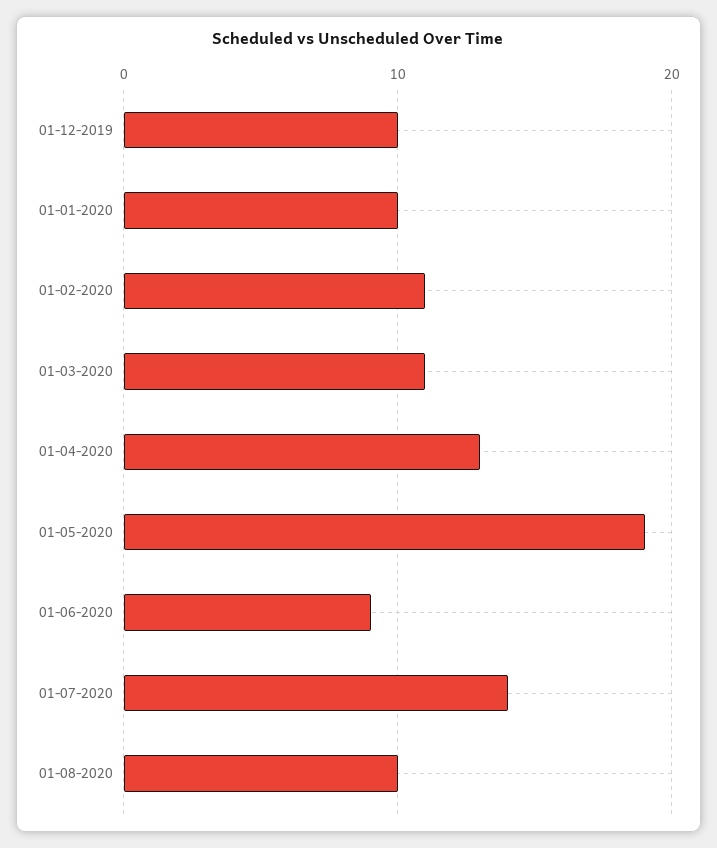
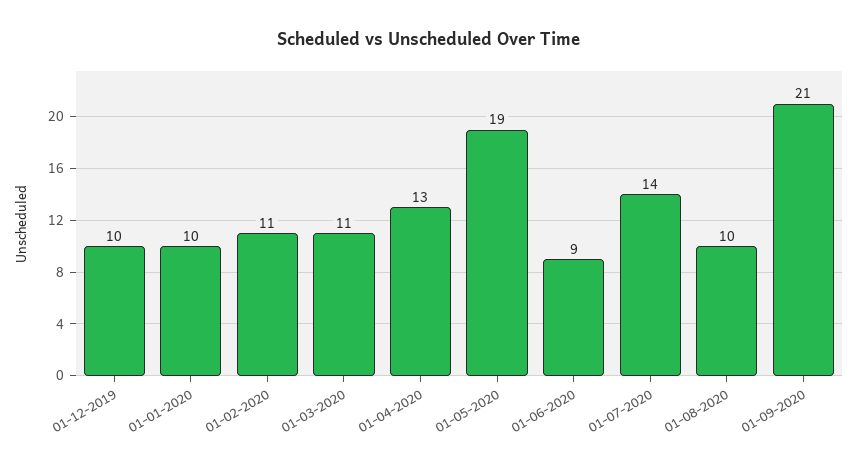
01-09-2020: none -> 21

